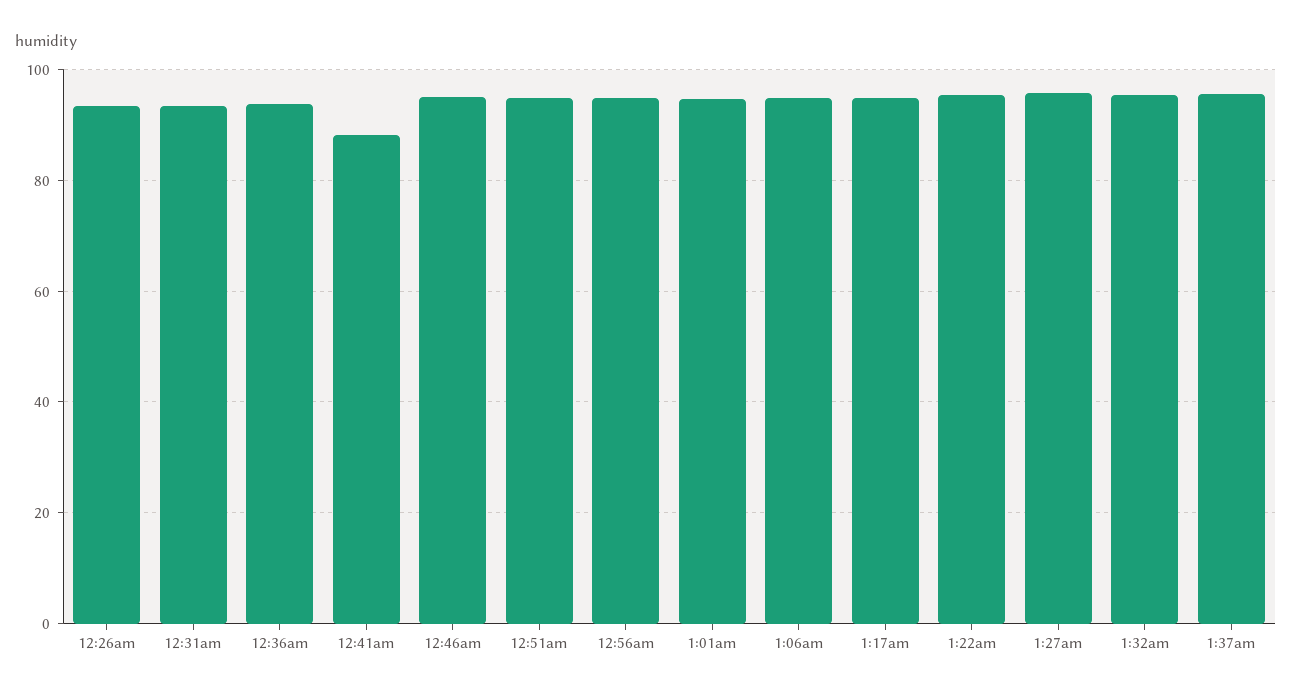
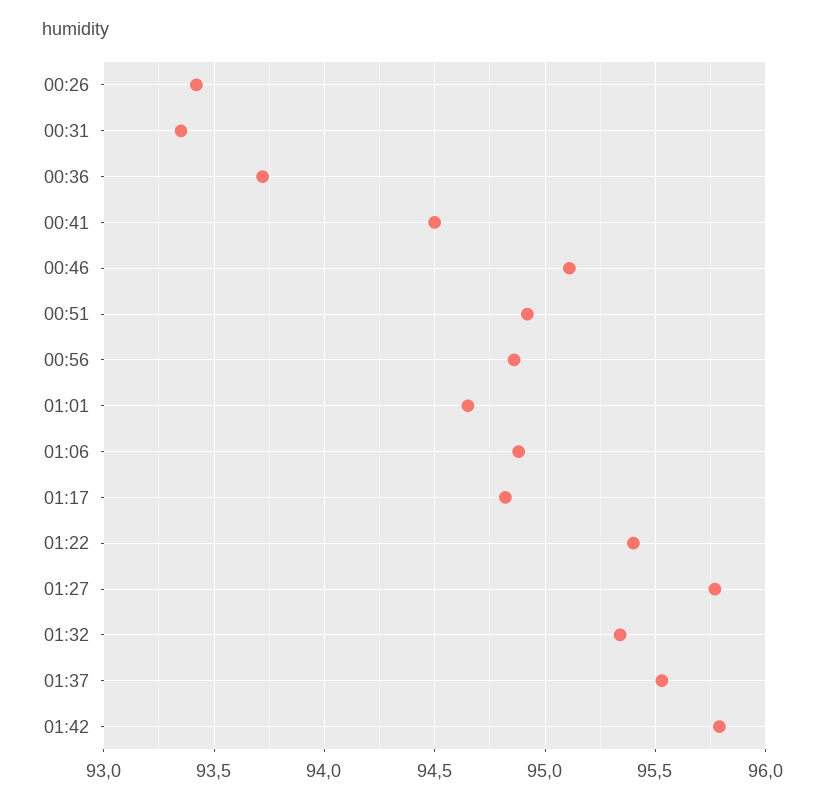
12:41am: 88 -> 94.5
01:42: none -> 95.8

